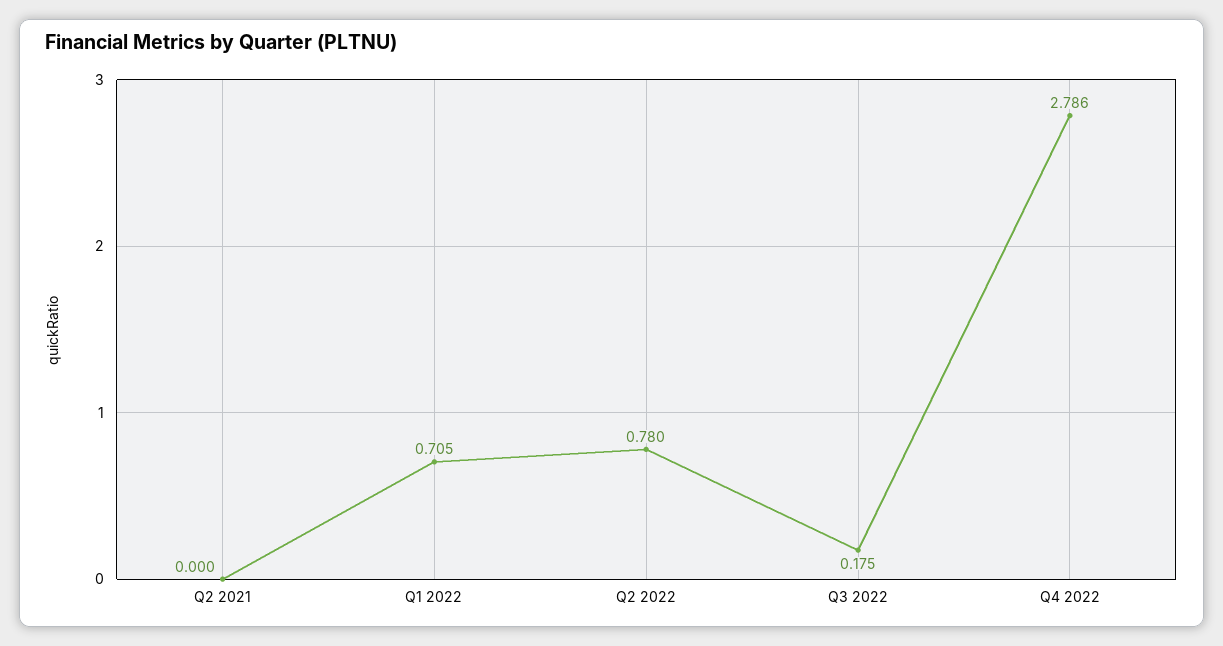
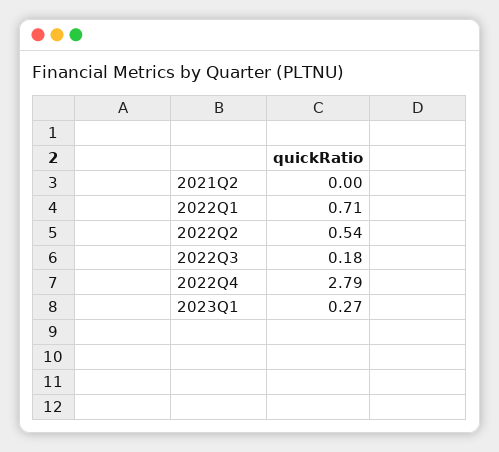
Q2 2022: 0.78 -> 0.54
2023Q1: none -> 0.27

